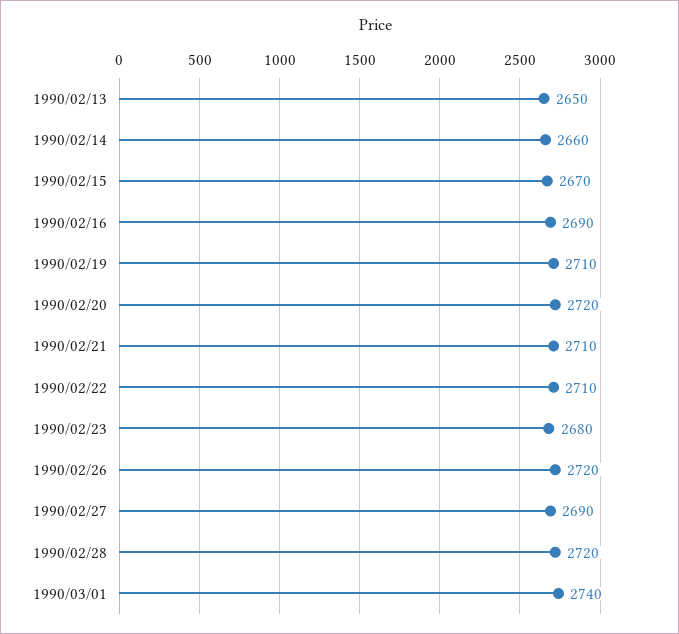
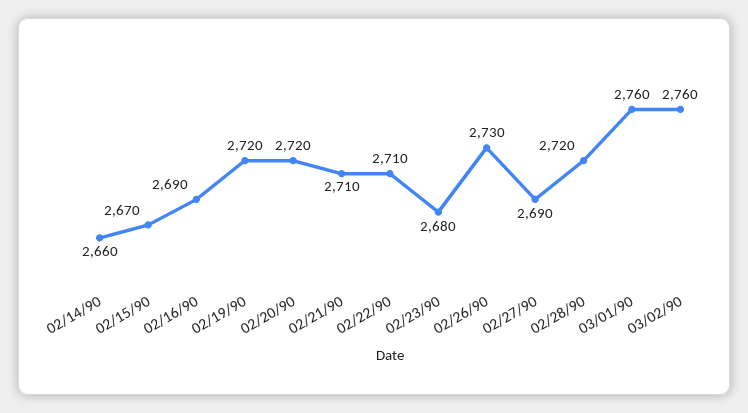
1990/02/13: 2650 -> none
1990/02/19: 2710 -> 2720
1990/02/26: 2720 -> 2730
1990/03/01: 2740 -> 2760
03/02/90: none -> 2760

